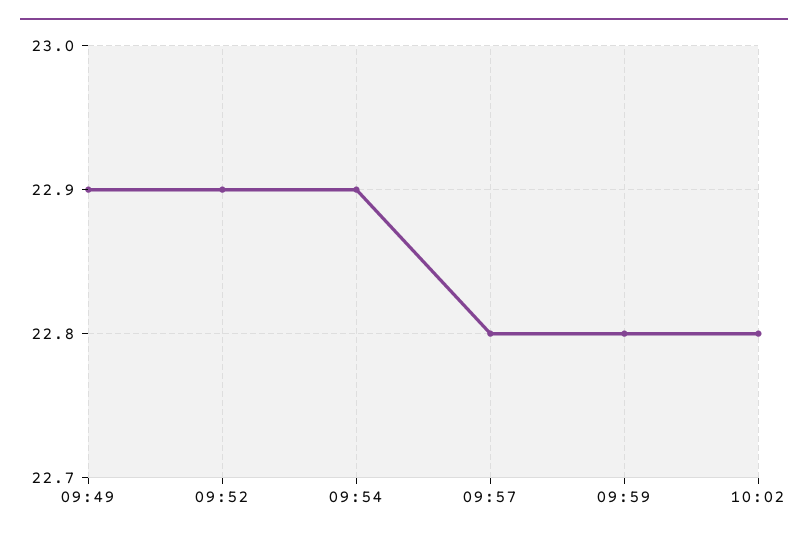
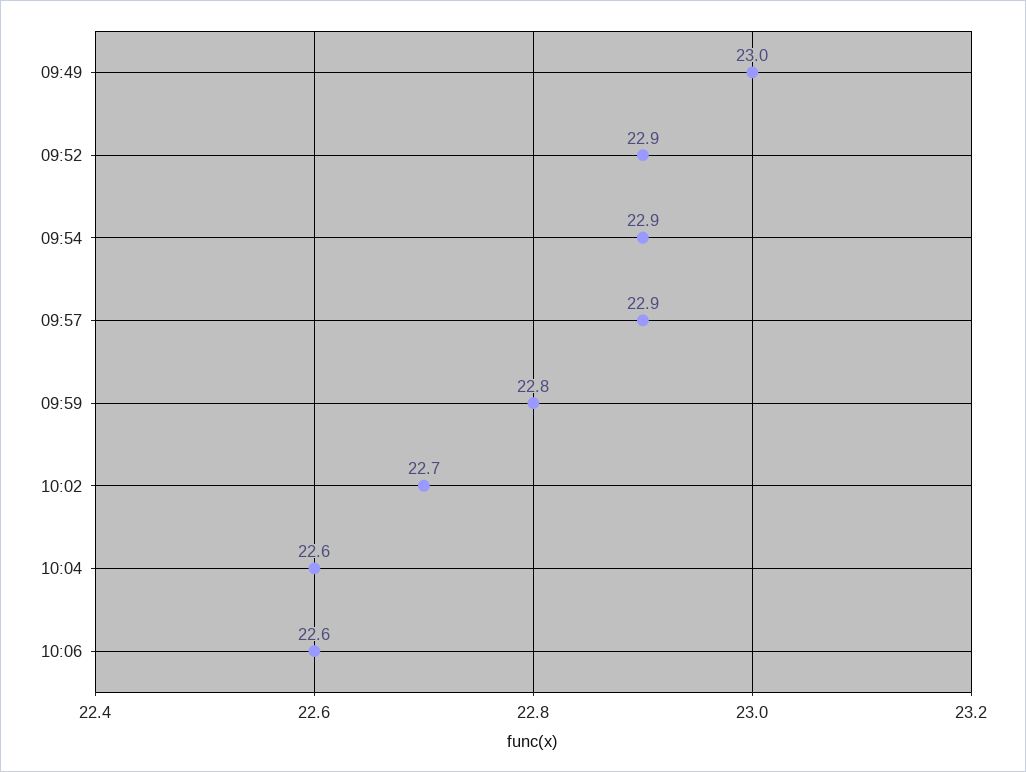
09:49: 22.9 -> 23
09:57: 22.8 -> 22.9
10:02: 22.8 -> 22.7
10:04: none -> 22.6
10:06: none -> 22.6

